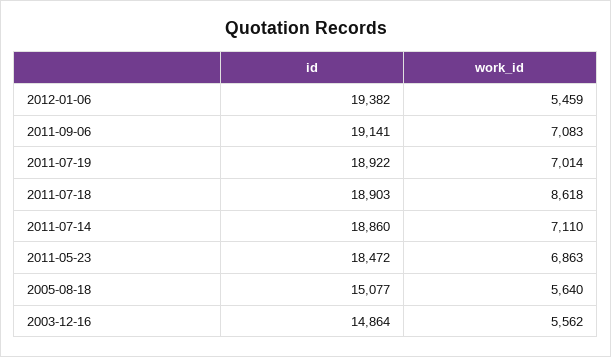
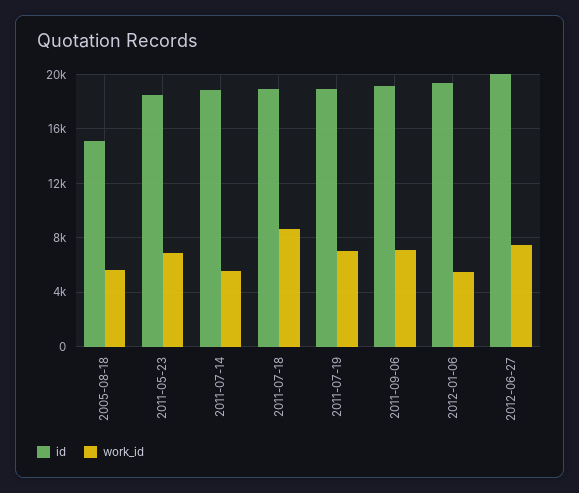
work_id, 2011-07-14: 7110 -> 5500
id, 2003-12-16: 14864 -> none
work_id, 2003-12-16: 5562 -> none
id, 2012-06-27: none -> 20000
work_id, 2012-06-27: none -> 7500

